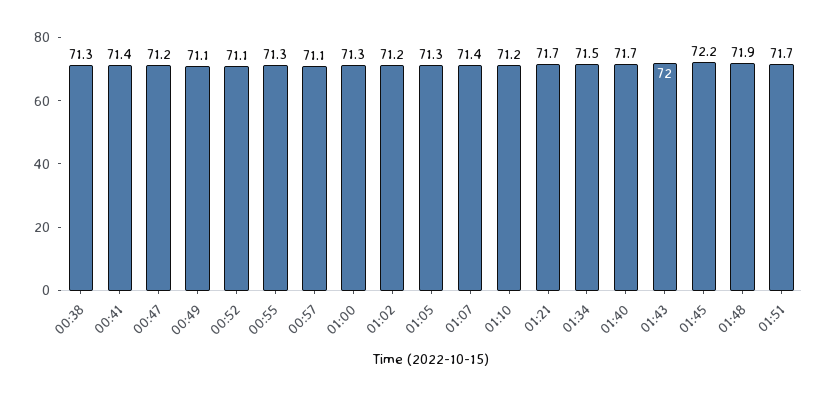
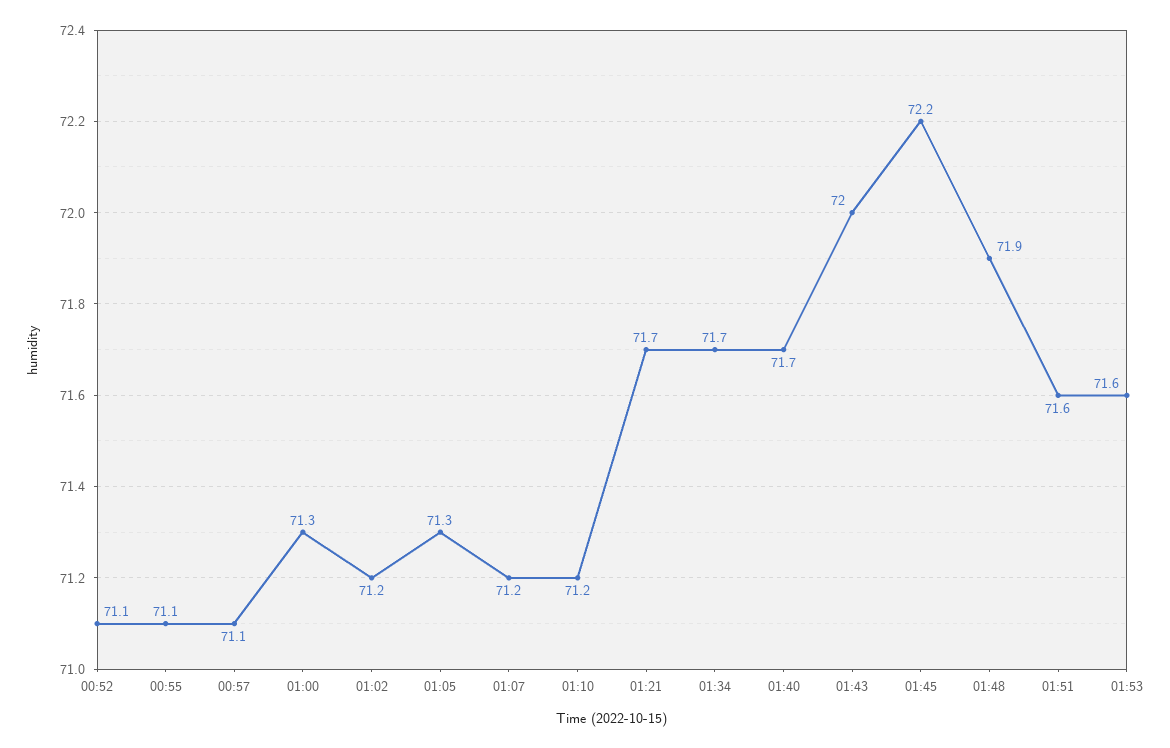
00:38: 71.3 -> none
00:41: 71.4 -> none
00:47: 71.2 -> none
00:49: 71.1 -> none
00:55: 71.3 -> 71.1
01:07: 71.4 -> 71.2
01:34: 71.5 -> 71.7
01:51: 71.7 -> 71.6
01:53: none -> 71.6

